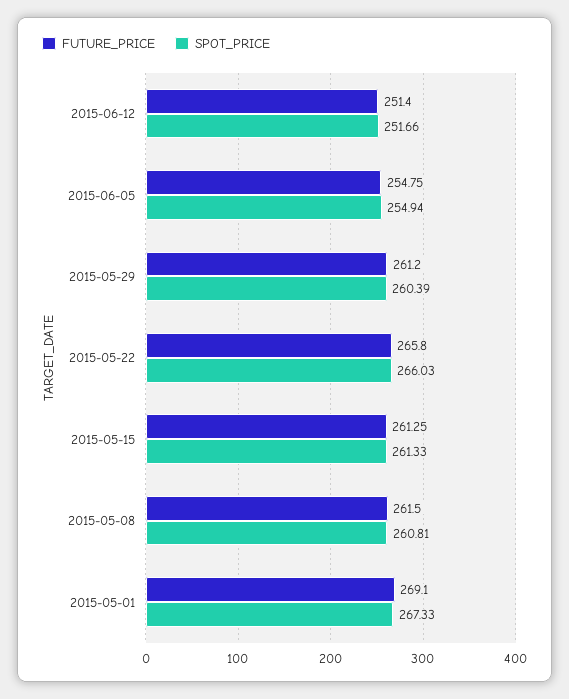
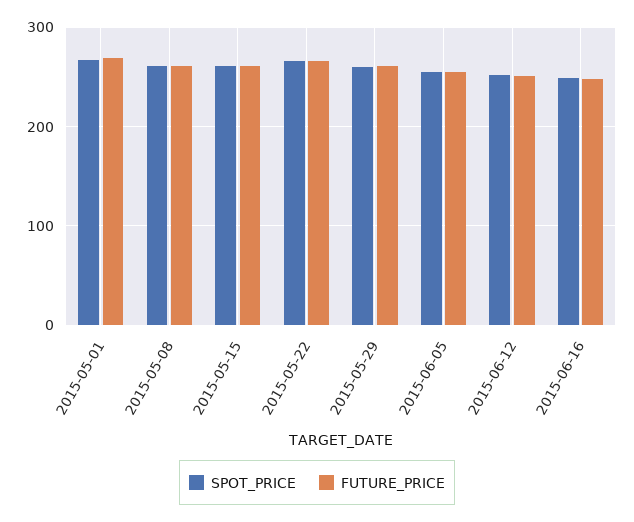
SPOT_PRICE, 2015-06-16: none -> 250
FUTURE_PRICE, 2015-06-16: none -> 250

